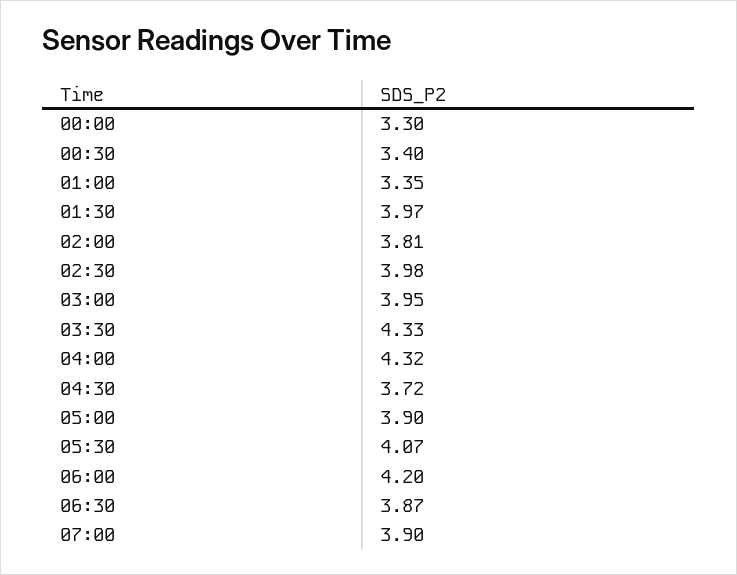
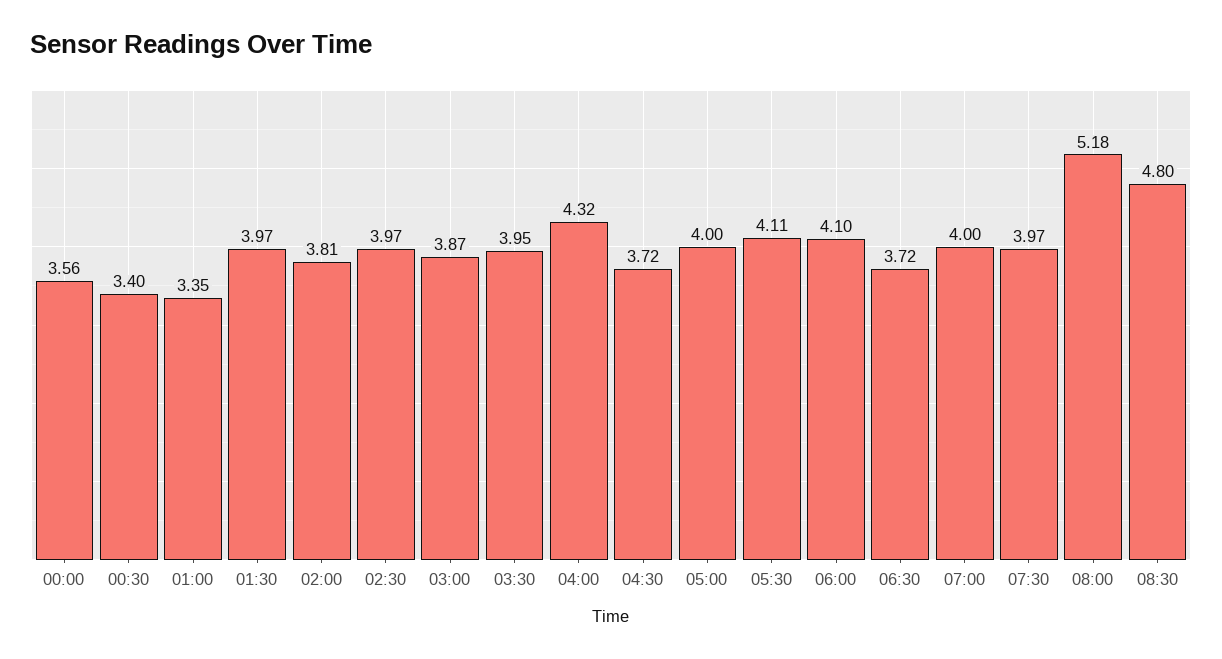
00:00: 3.3 -> 3.56
02:30: 3.98 -> 3.97
03:00: 3.95 -> 3.87
03:30: 4.33 -> 3.95
05:00: 3.9 -> 4
05:30: 4.07 -> 4.11
06:00: 4.2 -> 4.1
06:30: 3.87 -> 3.72
07:00: 3.9 -> 4
07:30: none -> 3.97
08:00: none -> 5.18
08:30: none -> 4.8

